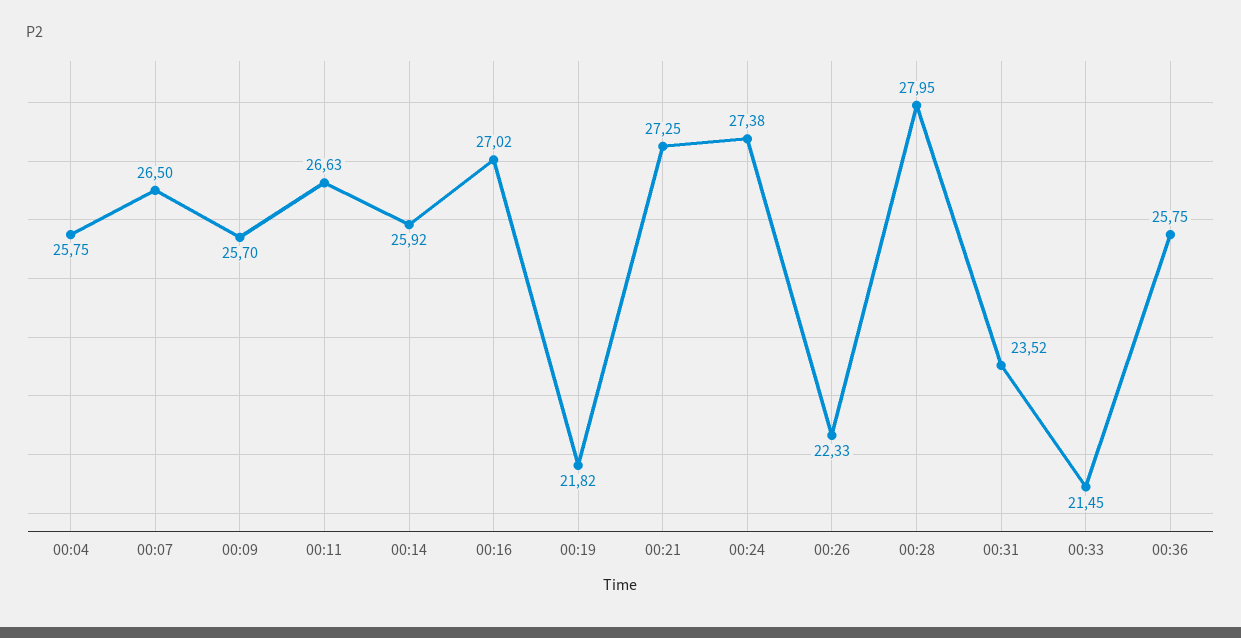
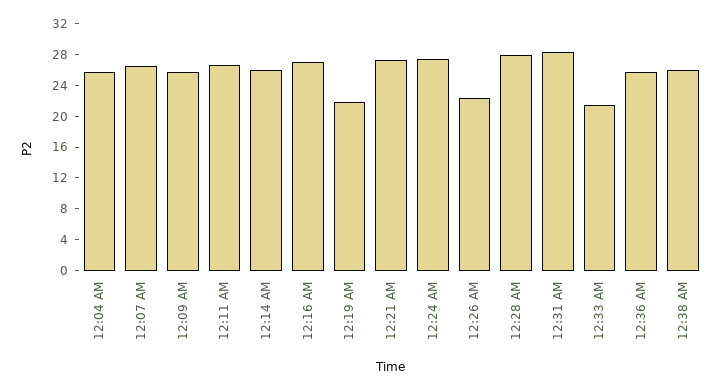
00:31: 23.52 -> 28
12:38 AM: none -> 26

